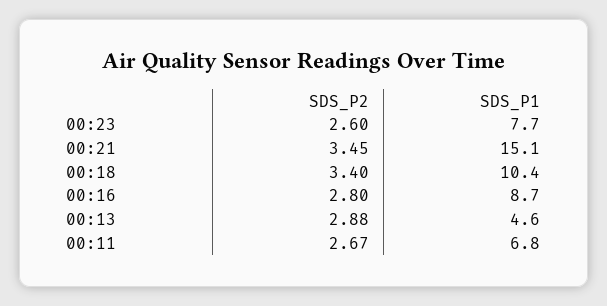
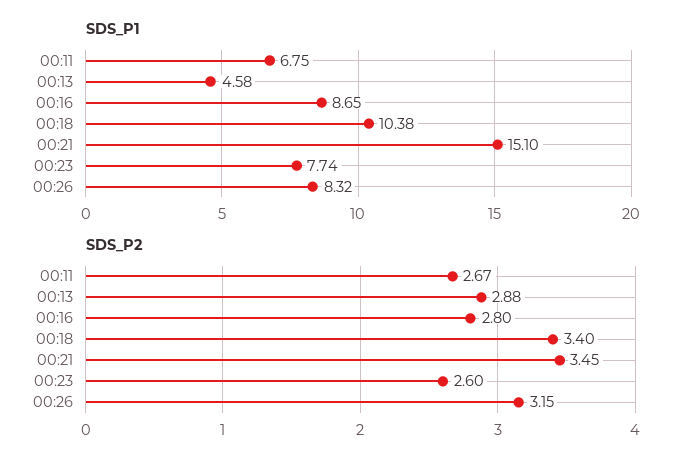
SDS_P1, 00:26: none -> 8.32
SDS_P2, 00:26: none -> 3.15

